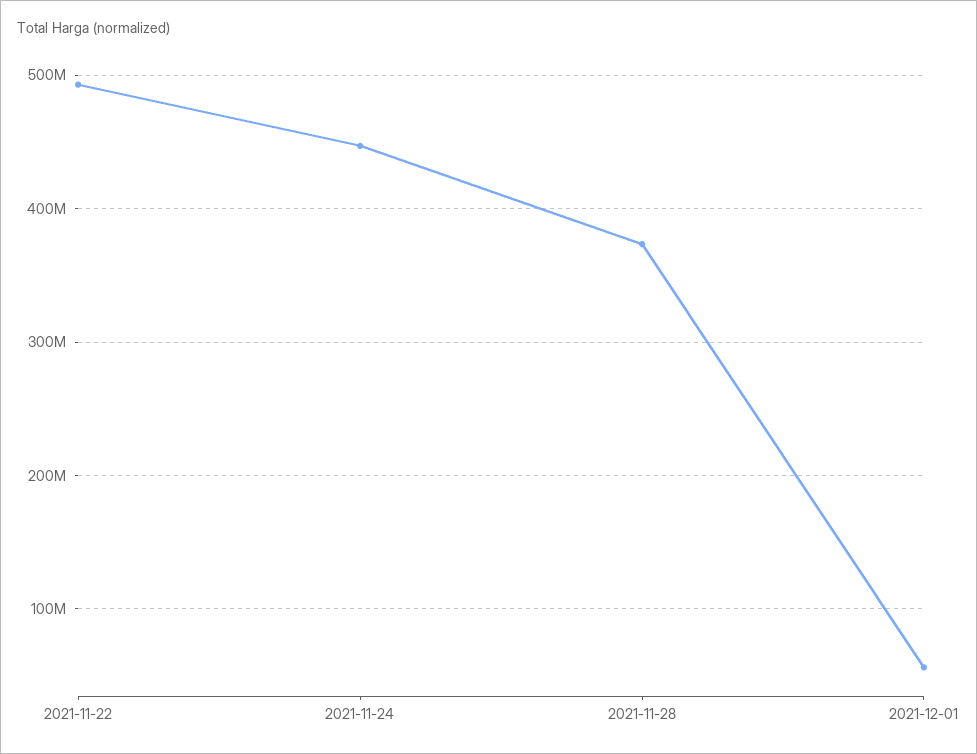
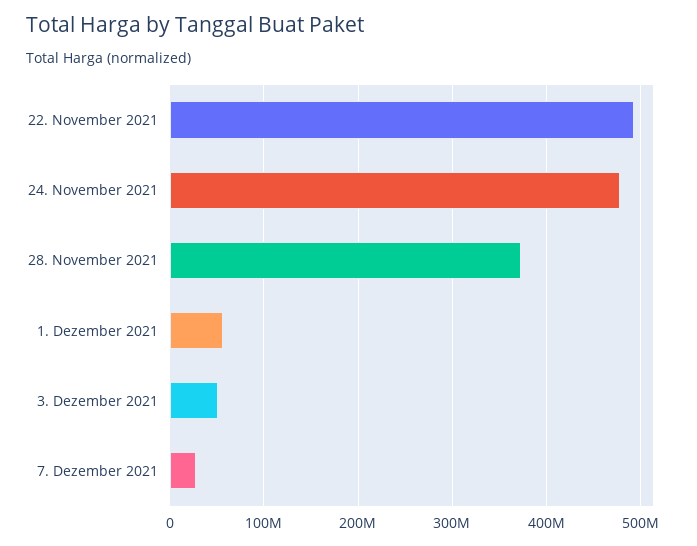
2021-11-24: 450000000 -> 480000000
3. Dezember 2021: none -> 50000000
7. Dezember 2021: none -> 30000000

